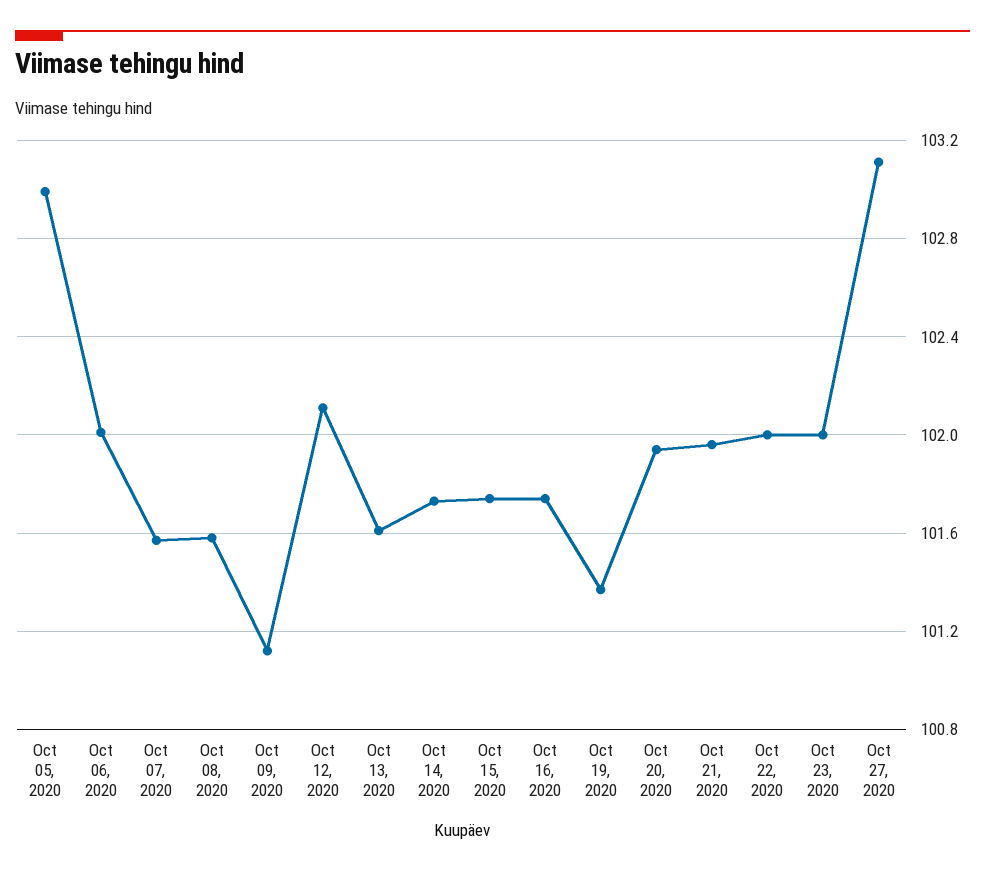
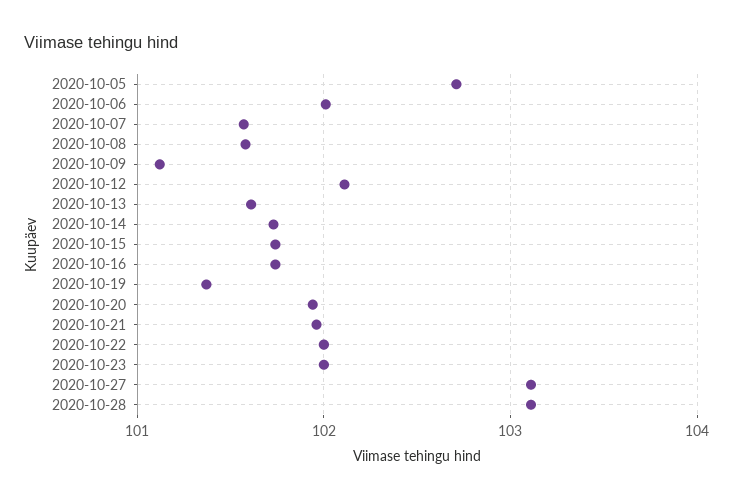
Oct 05, 2020: 103 -> 102.7
2020-10-28: none -> 103.1

